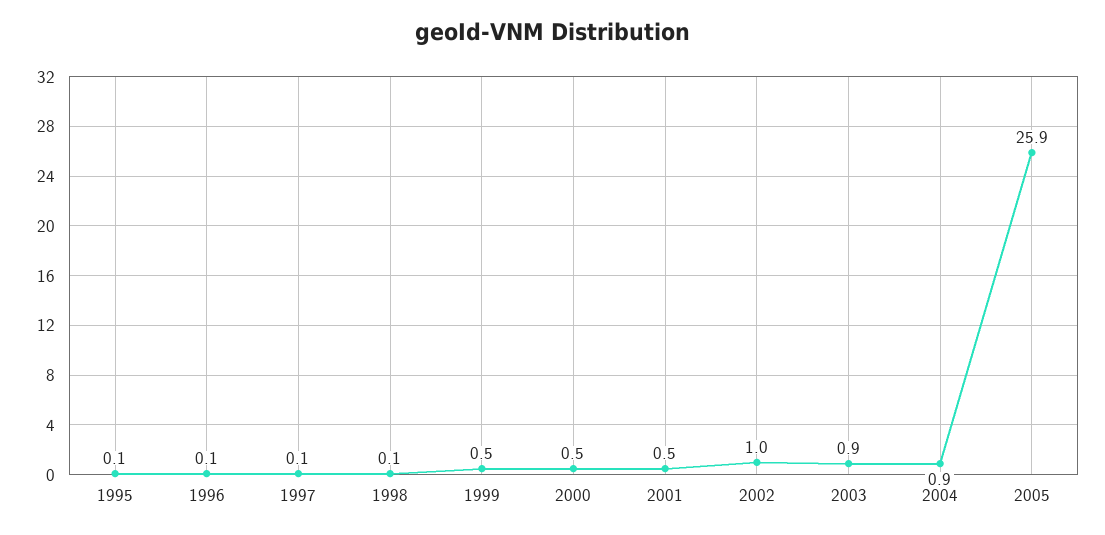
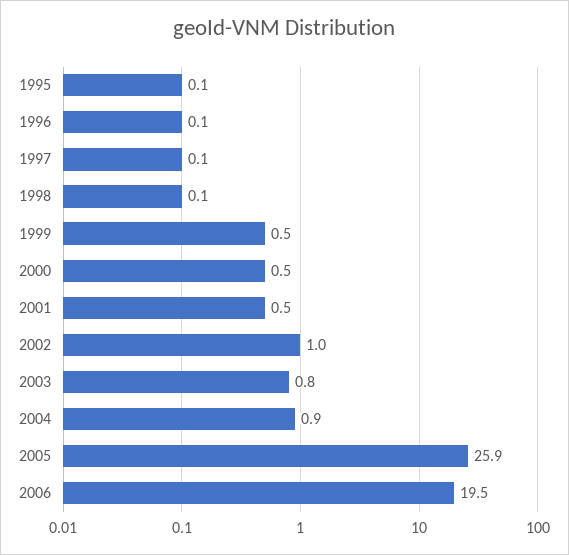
2003: 0.9 -> 0.8
2006: none -> 19.5

